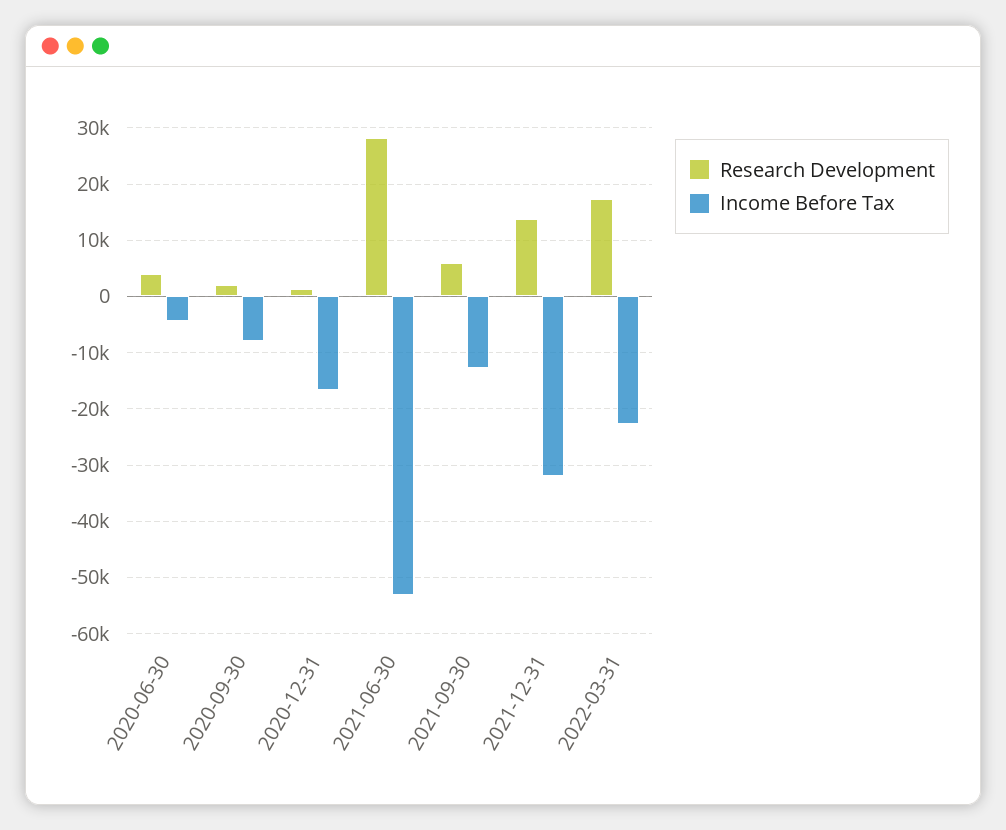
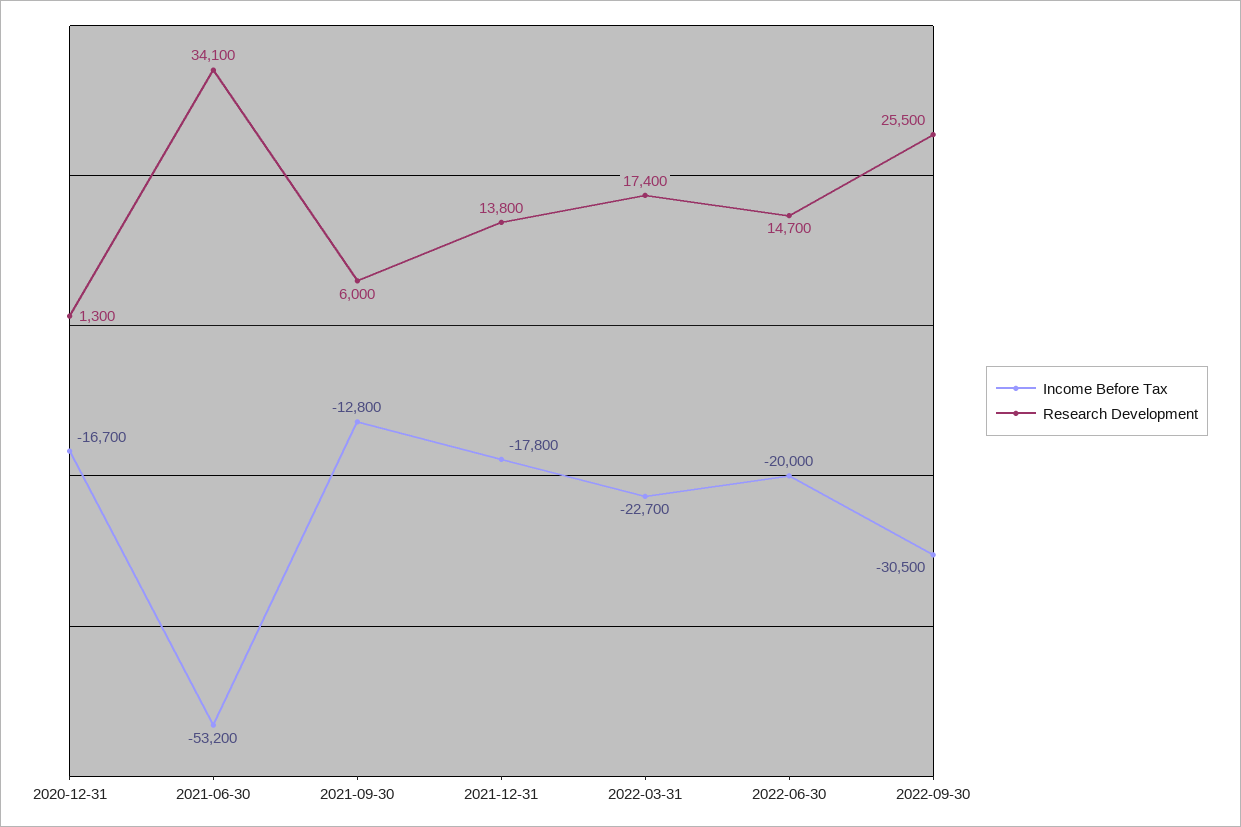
Research Development, 2020-06-30: 4000 -> none
Income Before Tax, 2020-06-30: -4000 -> none
Research Development, 2020-09-30: 2000 -> none
Income Before Tax, 2020-09-30: -8000 -> none
Research Development, 2021-06-30: 28000 -> 34100
Income Before Tax, 2021-12-31: -32000 -> -17800
Income Before Tax, 2022-06-30: none -> -20000
Research Development, 2022-06-30: none -> 14700
Income Before Tax, 2022-09-30: none -> -30500
Research Development, 2022-09-30: none -> 25500

